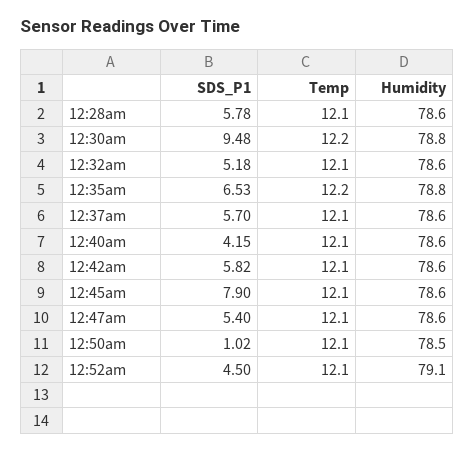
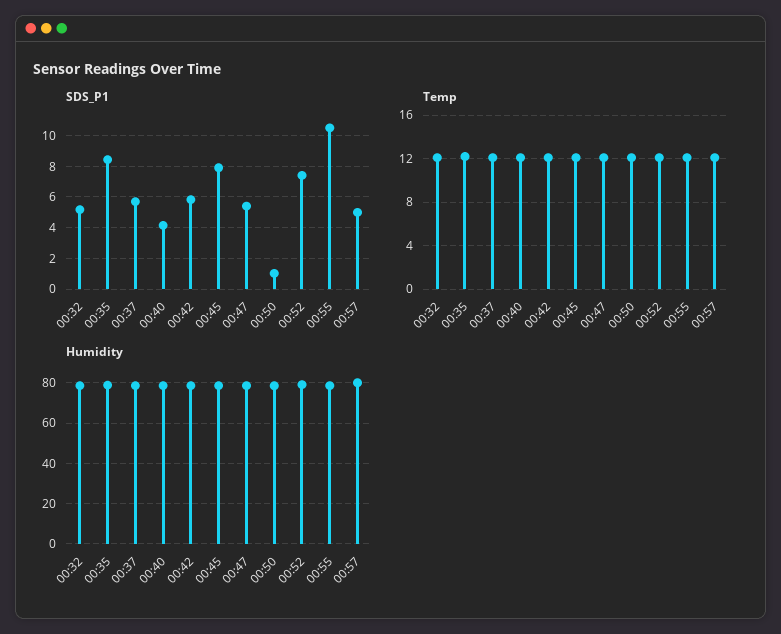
SDS_P1, 12:28am: 5.78 -> none
Temp, 12:28am: 12.1 -> none
Humidity, 12:28am: 78.6 -> none
SDS_P1, 12:30am: 9.48 -> none
Temp, 12:30am: 12.2 -> none
Humidity, 12:30am: 78.8 -> none
SDS_P1, 12:35am: 6.53 -> 8.5
SDS_P1, 12:52am: 4.5 -> 7.5
SDS_P1, 00:55: none -> 10.5
SDS_P1, 00:57: none -> 5
Temp, 00:55: none -> 12
Temp, 00:57: none -> 12
Humidity, 00:55: none -> 80
Humidity, 00:57: none -> 80

